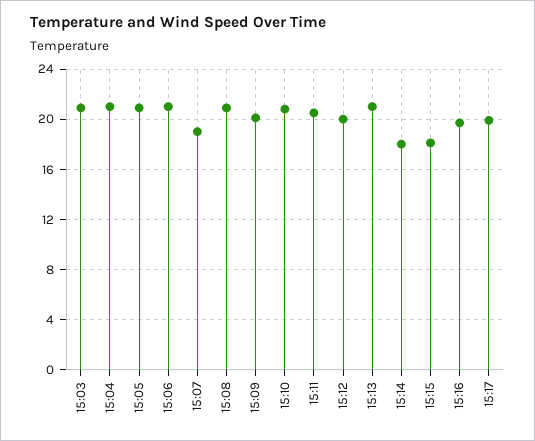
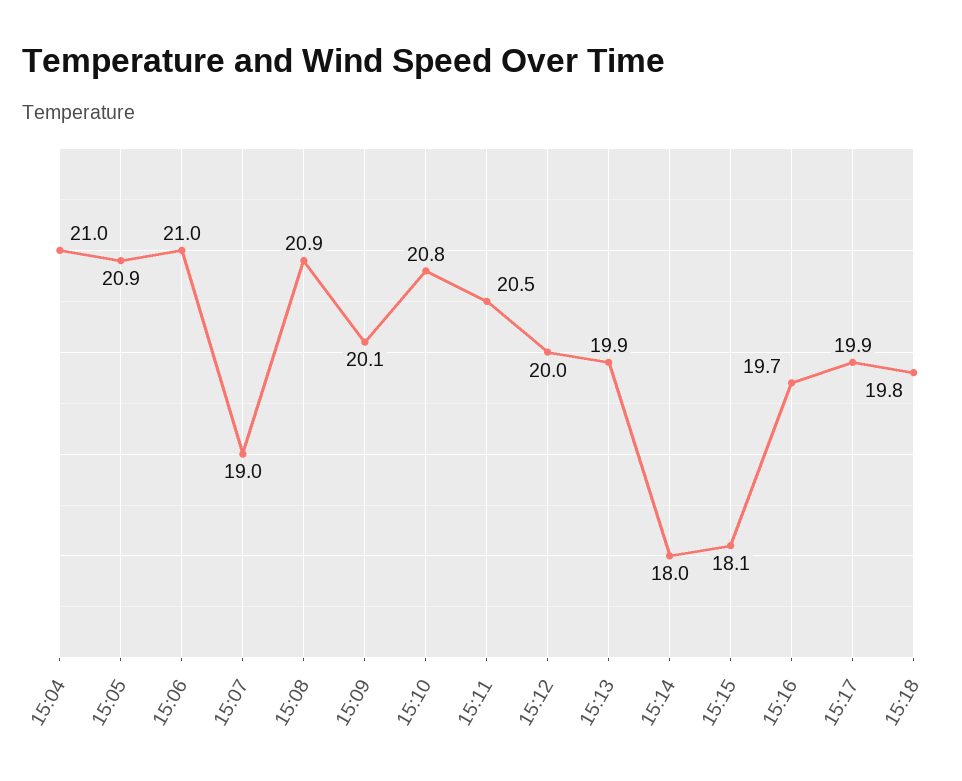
15:03: 21 -> none
15:13: 21 -> 19.9
15:18: none -> 19.8

